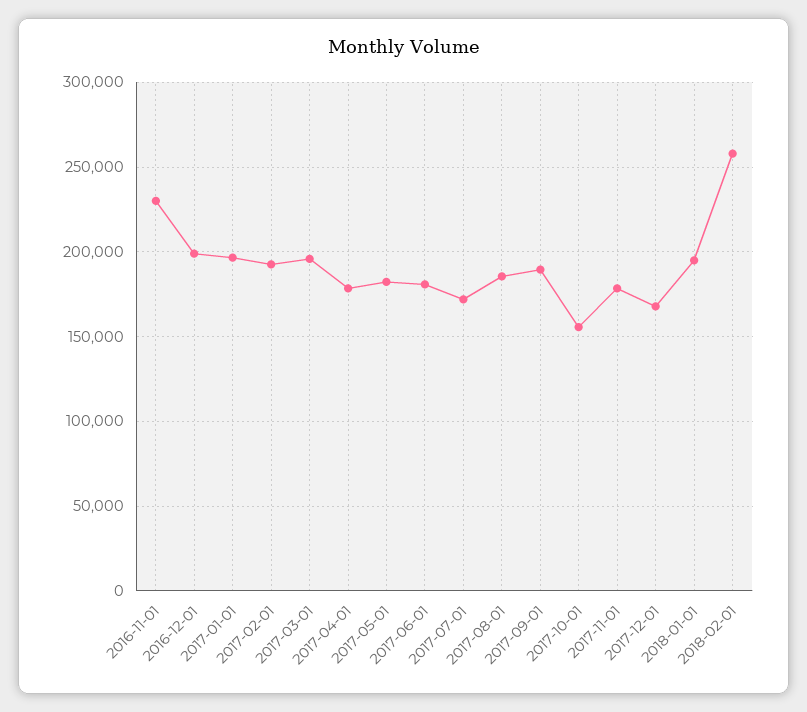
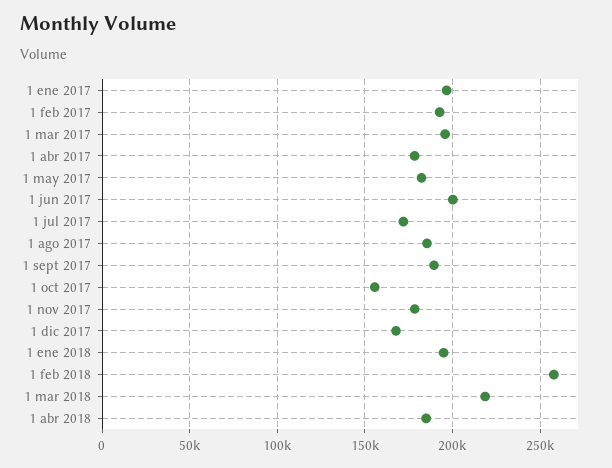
2016-11-01: 230000 -> none
2016-12-01: 200000 -> none
2017-06-01: 180000 -> 200000
1 mar 2018: none -> 220000
1 abr 2018: none -> 185000

